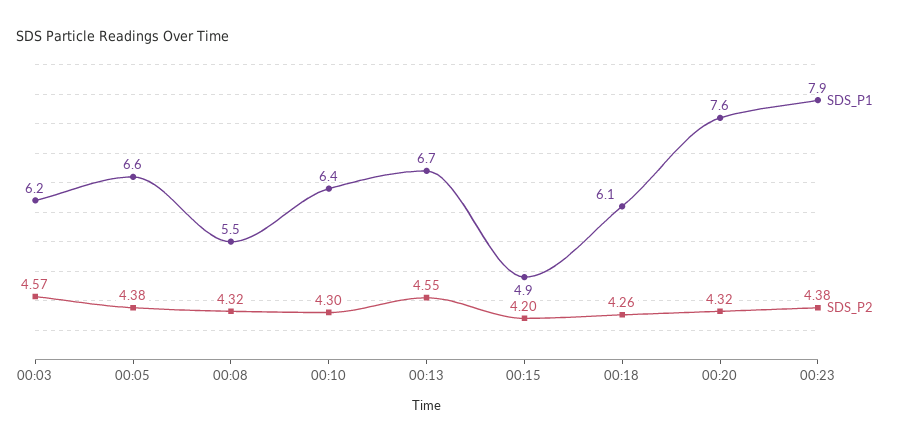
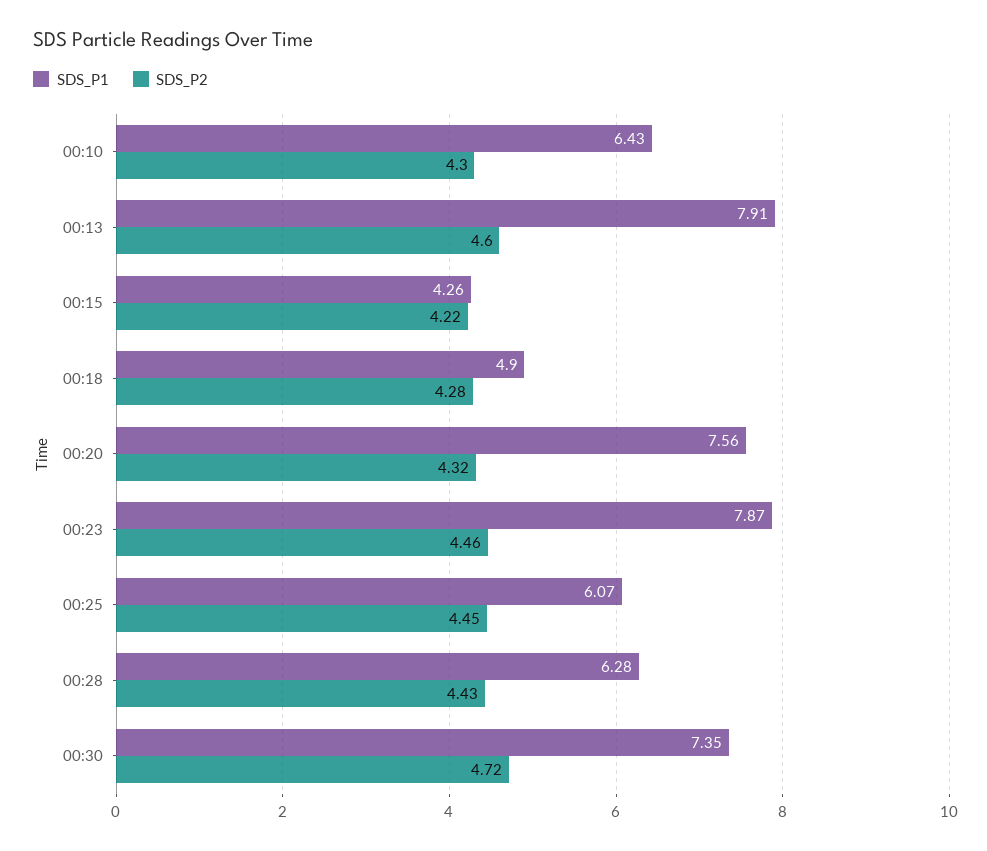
SDS_P1, 00:03: 6.2 -> none
SDS_P2, 00:03: 4.57 -> none
SDS_P1, 00:05: 6.6 -> none
SDS_P2, 00:05: 4.38 -> none
SDS_P1, 00:08: 5.5 -> none
SDS_P2, 00:08: 4.32 -> none
SDS_P1, 00:13: 6.7 -> 7.91
SDS_P2, 00:13: 4.55 -> 4.6
SDS_P1, 00:15: 4.9 -> 4.26
SDS_P2, 00:15: 4.2 -> 4.22
SDS_P1, 00:18: 6.1 -> 4.9
SDS_P2, 00:18: 4.26 -> 4.28
SDS_P2, 00:23: 4.38 -> 4.46
SDS_P1, 00:25: none -> 6.07
SDS_P2, 00:25: none -> 4.45
SDS_P1, 00:28: none -> 6.28
SDS_P2, 00:28: none -> 4.43
SDS_P1, 00:30: none -> 7.35
SDS_P2, 00:30: none -> 4.72

